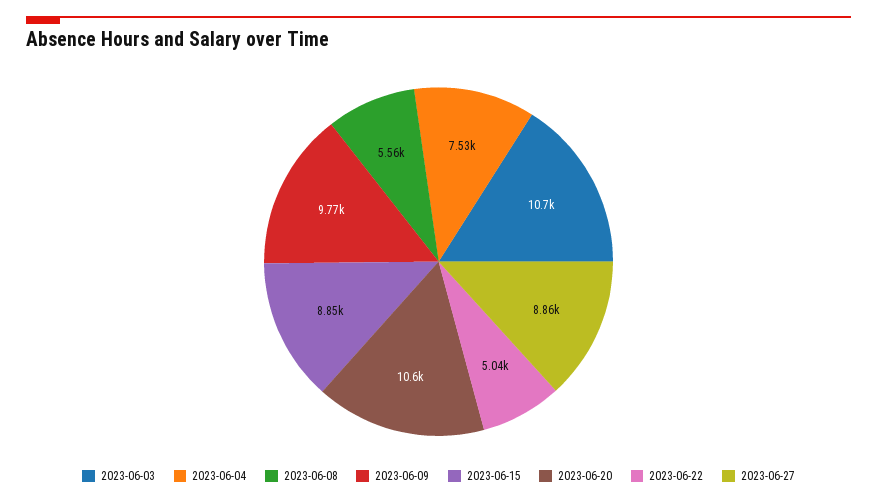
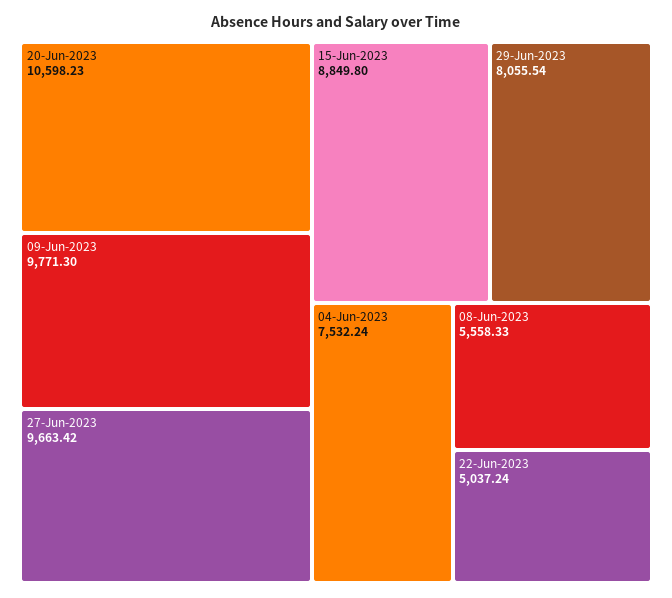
2023-06-03: 10700 -> none
2023-06-27: 8860 -> 9663.42
29-Jun-2023: none -> 8055.54

